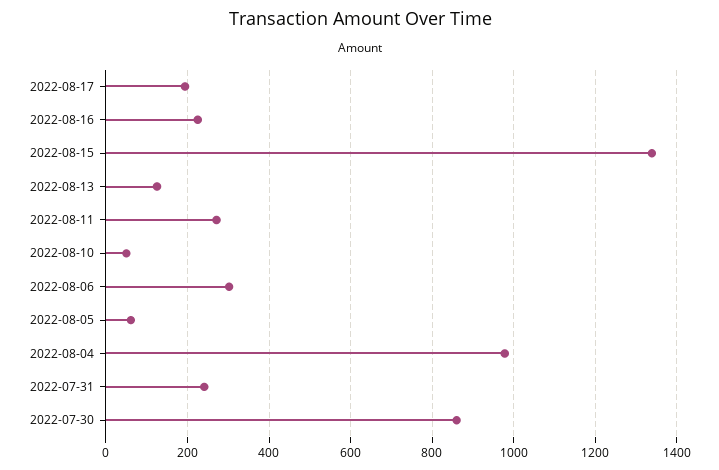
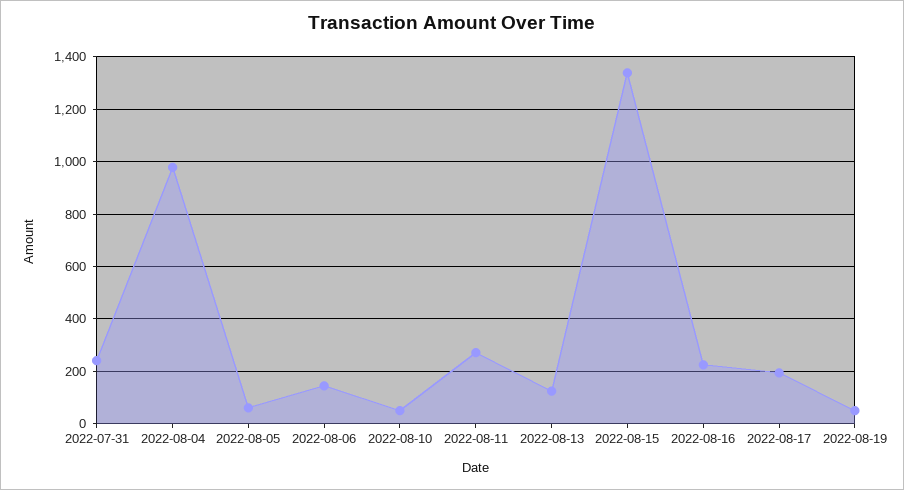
2022-08-06: 300 -> 150
2022-07-30: 860 -> none
2022-08-19: none -> 50

